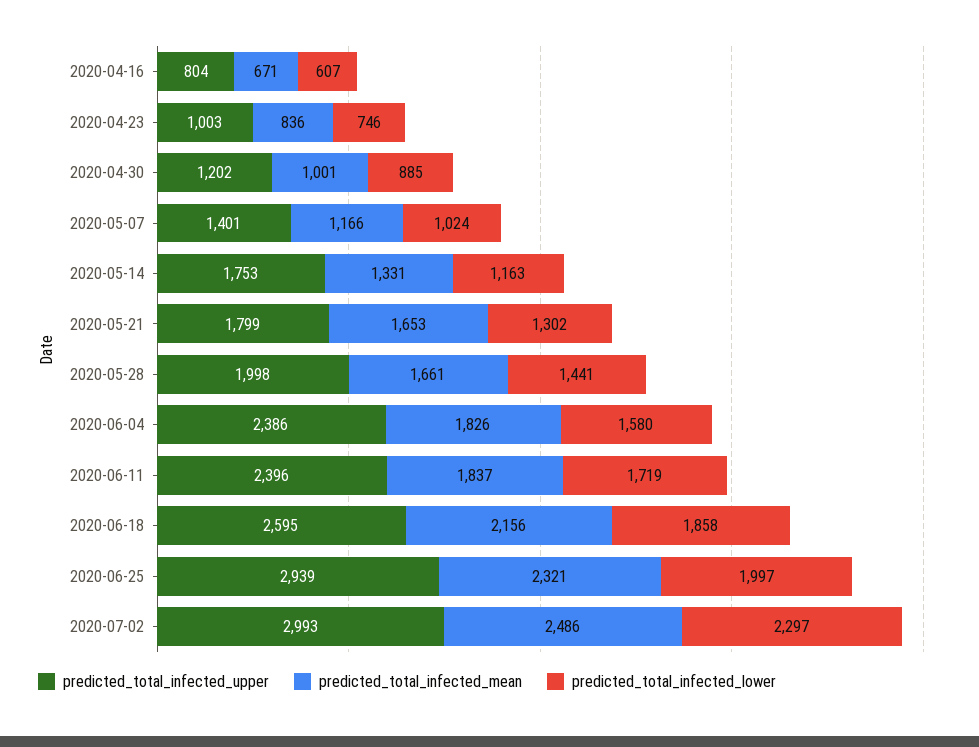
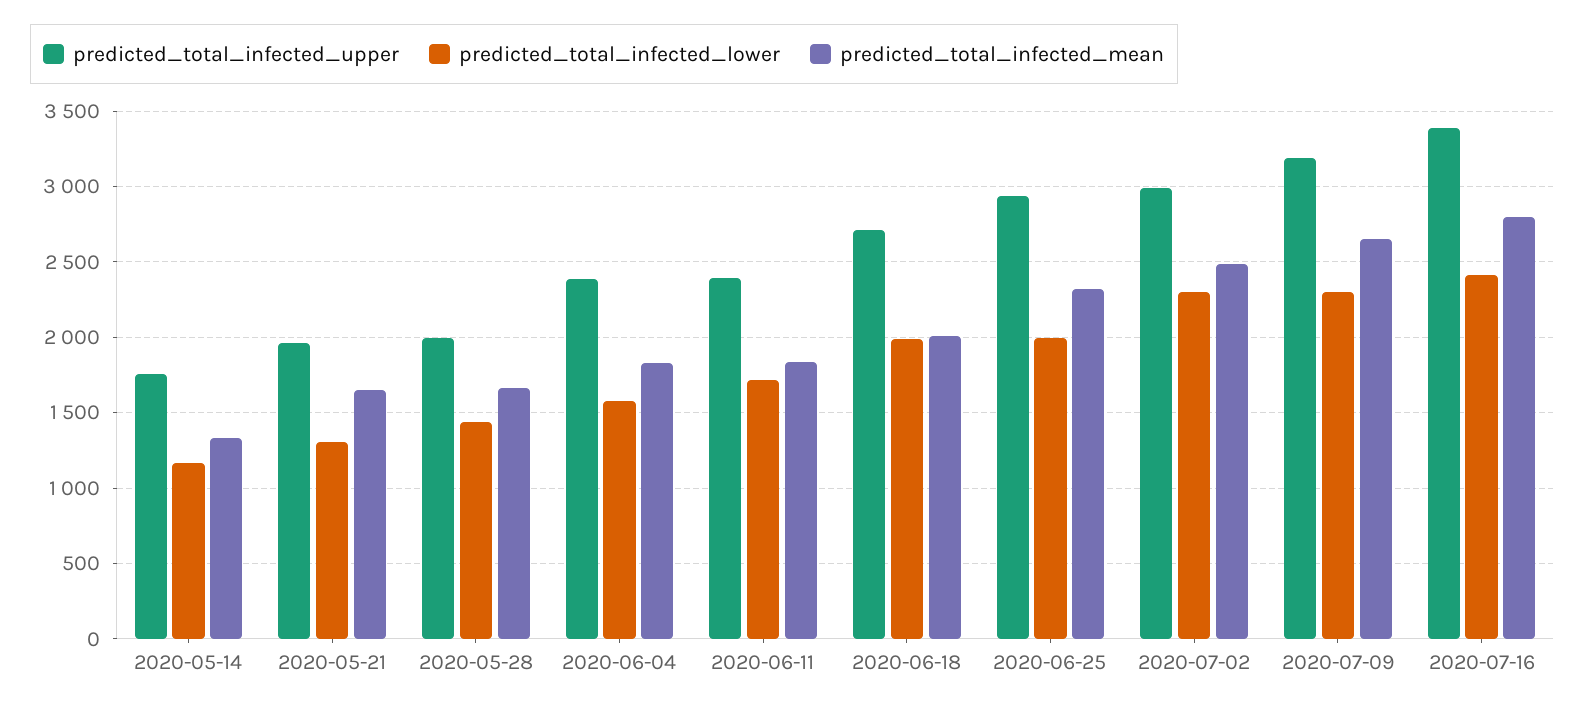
predicted_total_infected_upper, 2020-04-16: 804 -> none
predicted_total_infected_mean, 2020-04-16: 671 -> none
predicted_total_infected_lower, 2020-04-16: 607 -> none
predicted_total_infected_upper, 2020-04-23: 1003 -> none
predicted_total_infected_mean, 2020-04-23: 836 -> none
predicted_total_infected_lower, 2020-04-23: 746 -> none
predicted_total_infected_upper, 2020-04-30: 1202 -> none
predicted_total_infected_mean, 2020-04-30: 1001 -> none
predicted_total_infected_lower, 2020-04-30: 885 -> none
predicted_total_infected_upper, 2020-05-07: 1401 -> none
predicted_total_infected_mean, 2020-05-07: 1166 -> none
predicted_total_infected_lower, 2020-05-07: 1024 -> none
predicted_total_infected_upper, 2020-05-21: 1799 -> 1950
predicted_total_infected_upper, 2020-06-18: 2595 -> 2700
predicted_total_infected_mean, 2020-06-18: 2156 -> 2000
predicted_total_infected_lower, 2020-06-18: 1858 -> 2000
predicted_total_infected_upper, 2020-07-09: none -> 3200
predicted_total_infected_lower, 2020-07-09: none -> 2300
predicted_total_infected_mean, 2020-07-09: none -> 2650
predicted_total_infected_upper, 2020-07-16: none -> 3400
predicted_total_infected_lower, 2020-07-16: none -> 2400
predicted_total_infected_mean, 2020-07-16: none -> 2800

